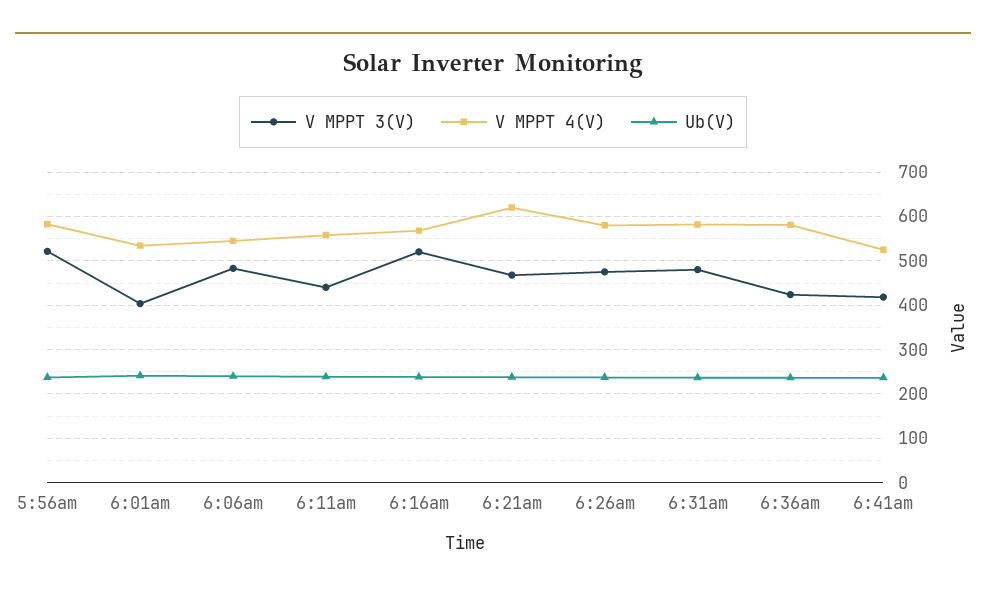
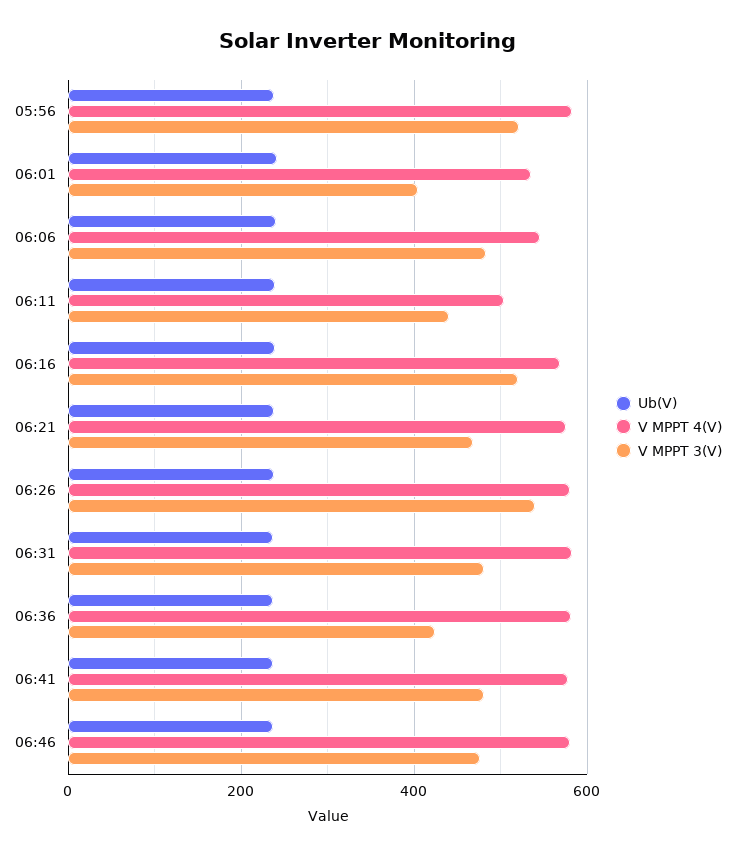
V MPPT 4(V), 6:11am: 560 -> 500
V MPPT 4(V), 6:21am: 620 -> 580
V MPPT 3(V), 6:26am: 480 -> 540
V MPPT 3(V), 6:41am: 420 -> 480
V MPPT 4(V), 6:41am: 520 -> 580
Ub(V), 06:46: none -> 240
V MPPT 4(V), 06:46: none -> 580
V MPPT 3(V), 06:46: none -> 480

